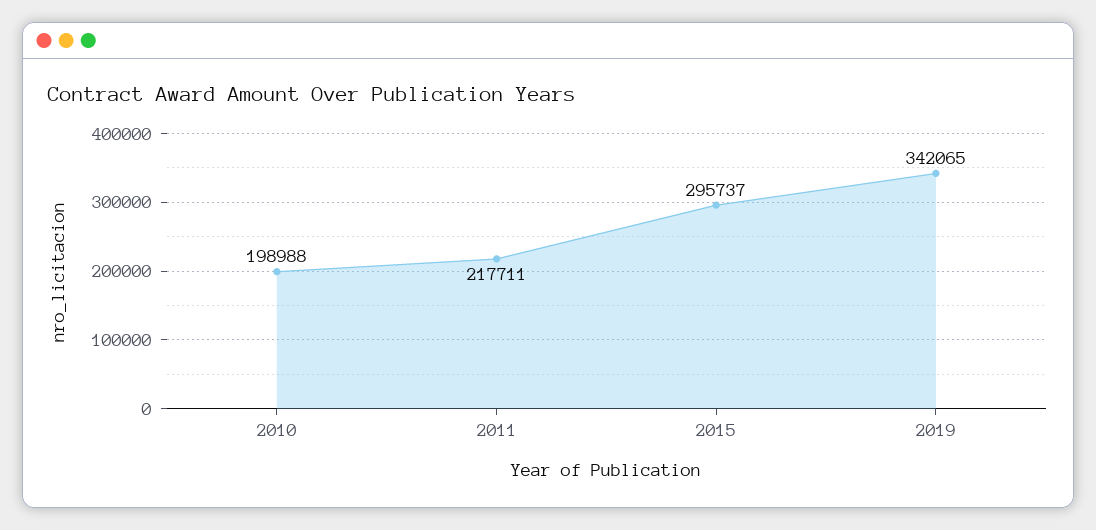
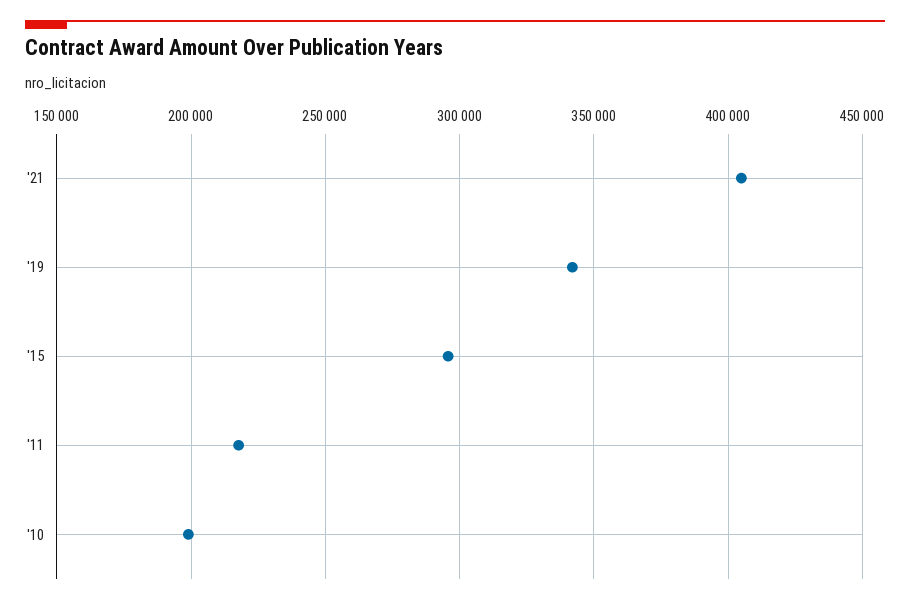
'21: none -> 405000

